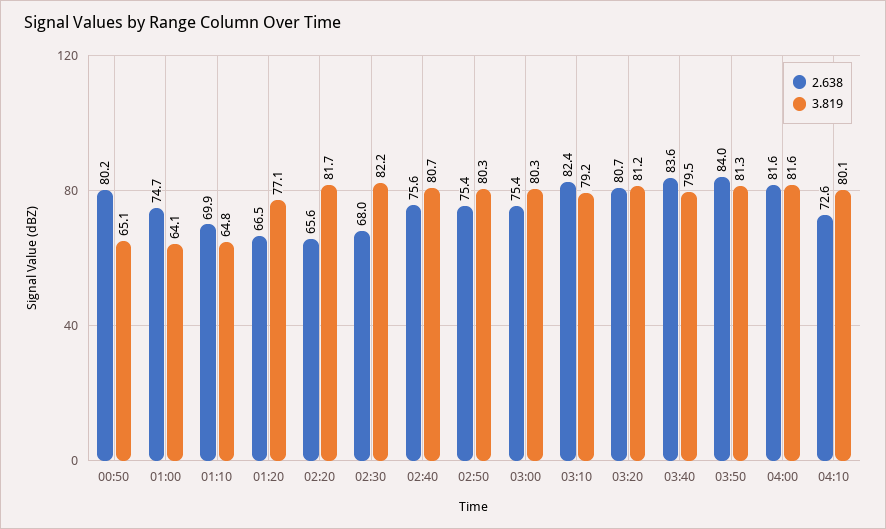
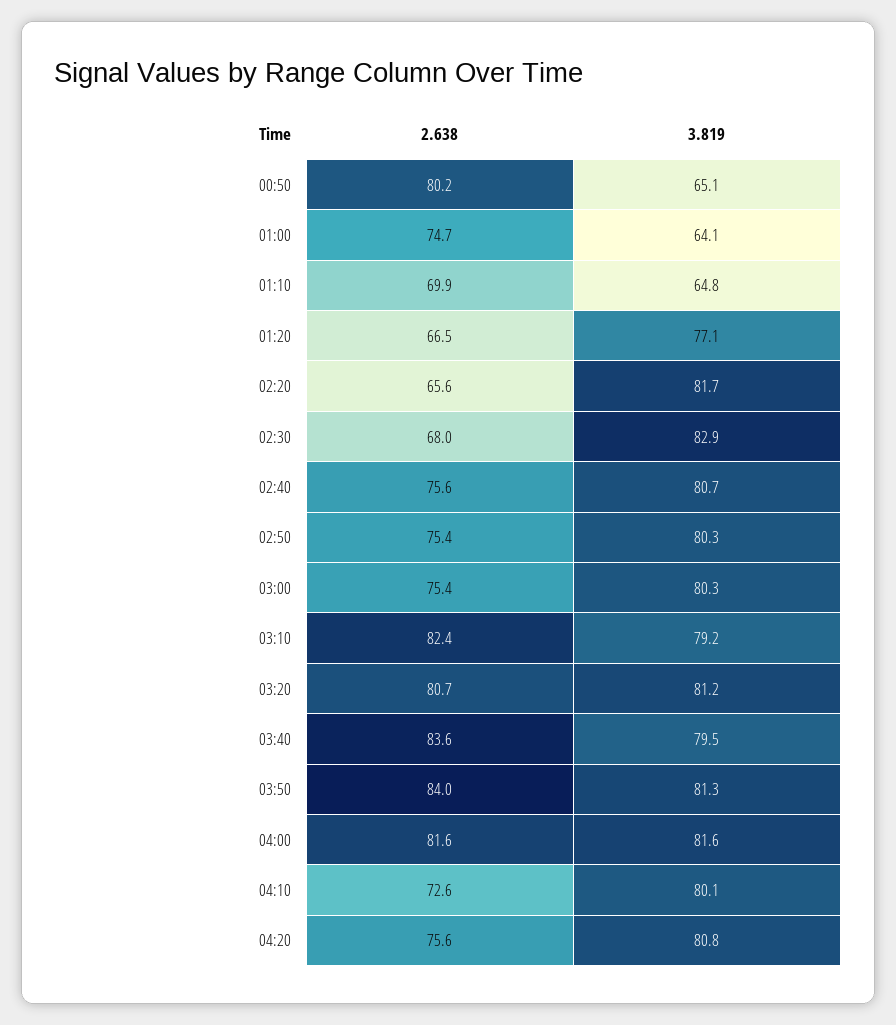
3.819, 02:30: 82.2 -> 82.9
2.638, 04:20: none -> 75.6
3.819, 04:20: none -> 80.8

